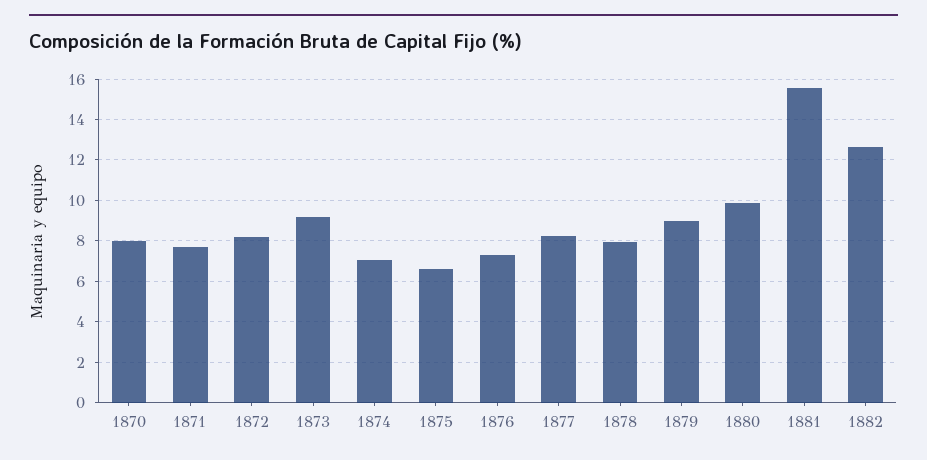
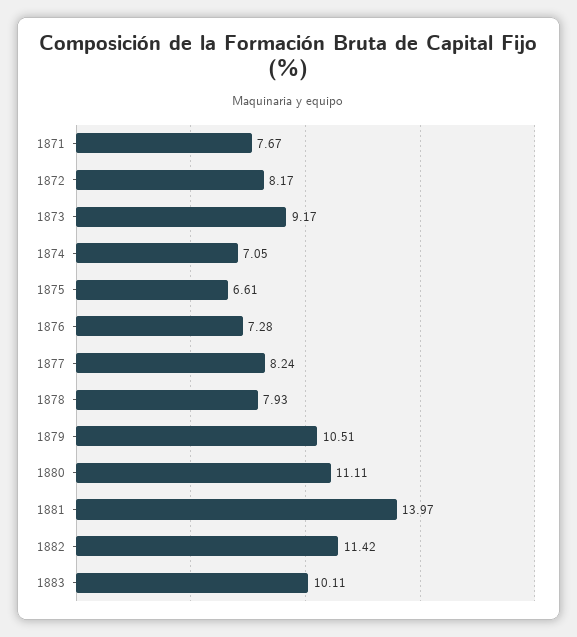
1870: 8 -> none
1879: 9 -> 10.51
1880: 10 -> 11.11
1881: 15.5 -> 13.97
1882: 12.5 -> 11.42
1883: none -> 10.11

